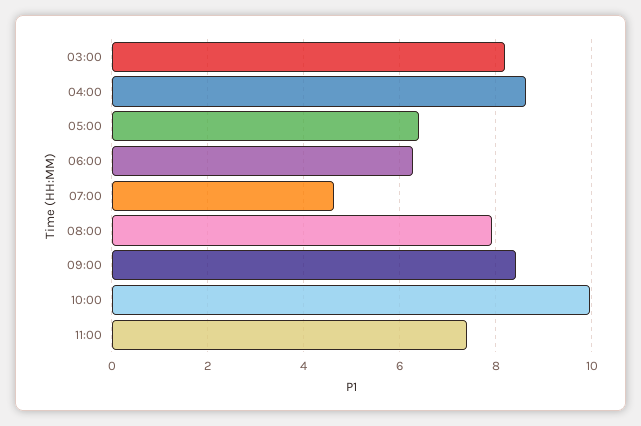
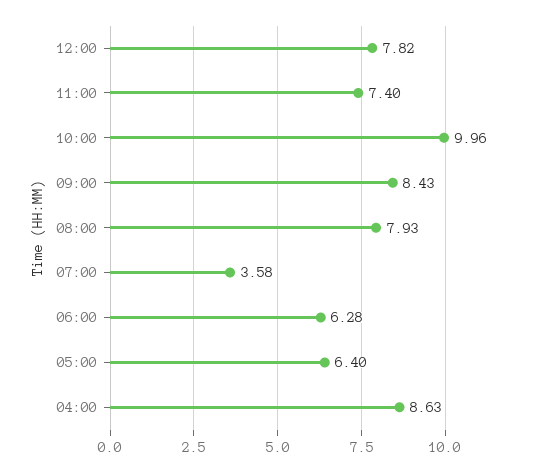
03:00: 8.2 -> none
07:00: 4.6 -> 3.58
12:00: none -> 7.82

